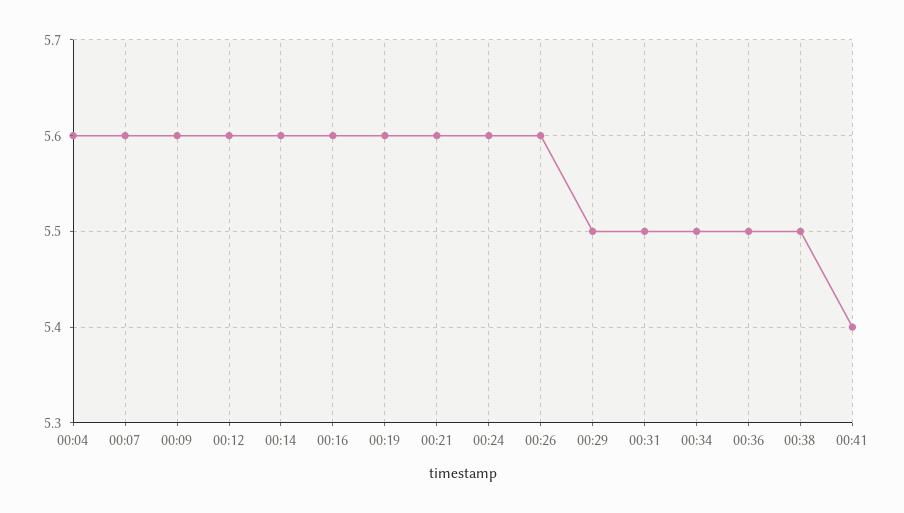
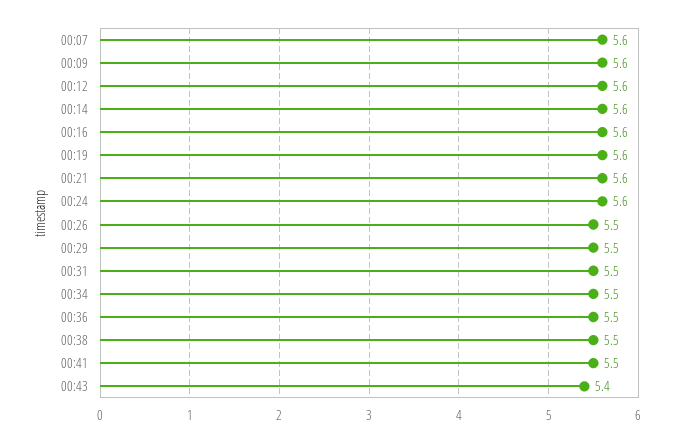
00:04: 5.6 -> none
00:26: 5.6 -> 5.5
00:41: 5.4 -> 5.5
00:43: none -> 5.4

